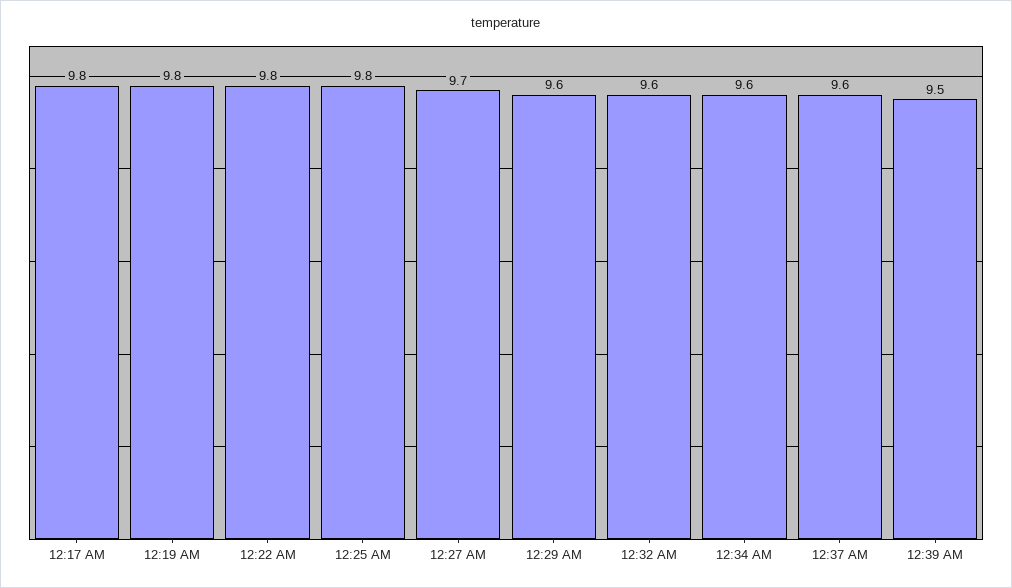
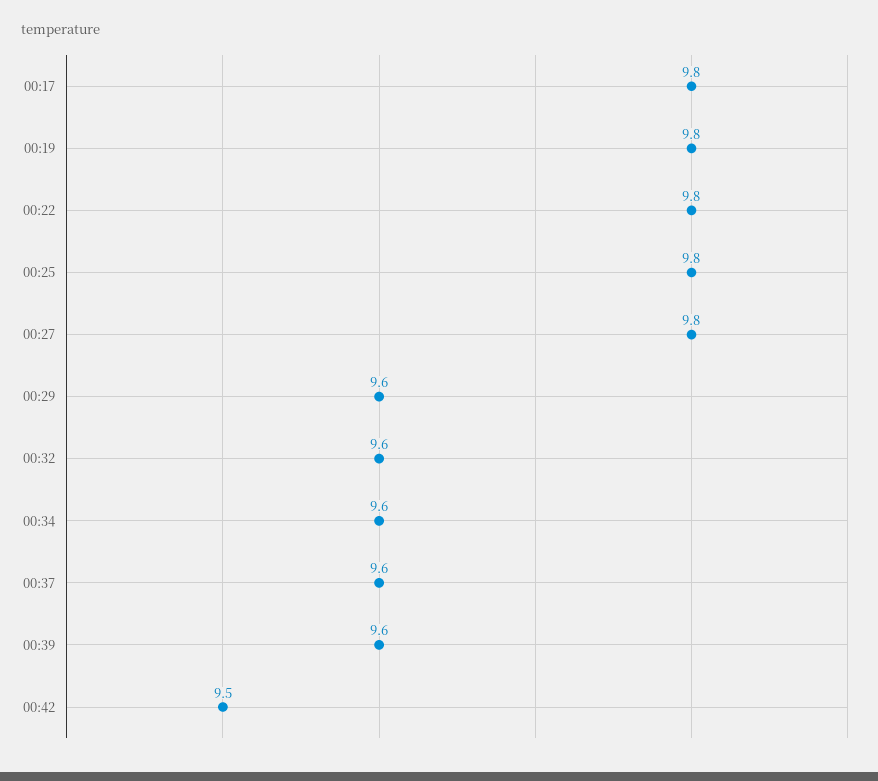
12:27 AM: 9.7 -> 9.8
12:39 AM: 9.5 -> 9.6
00:42: none -> 9.5

